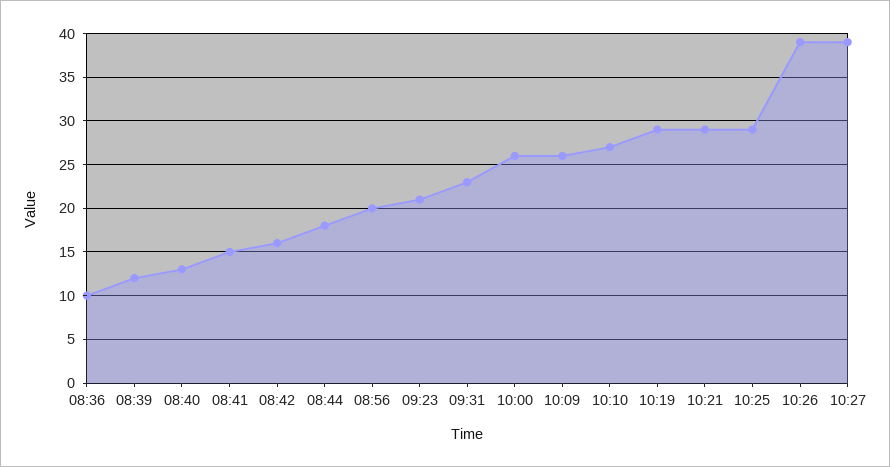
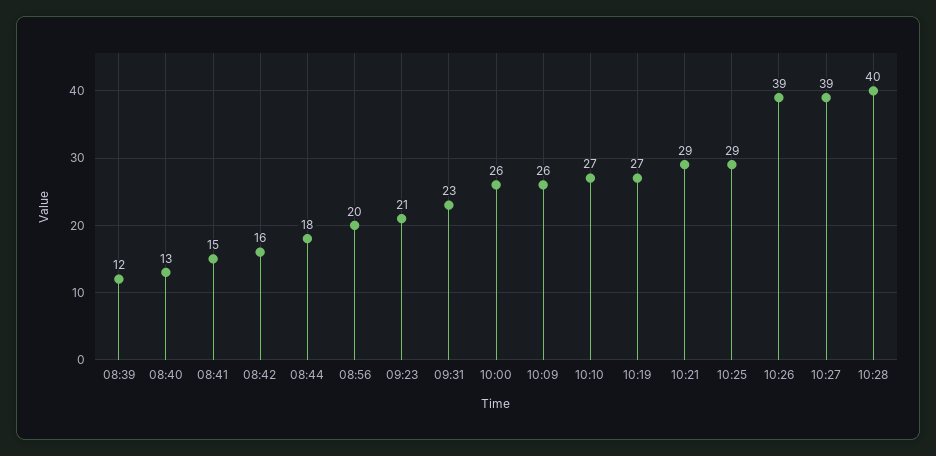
08:36: 10 -> none
10:19: 29 -> 27
10:28: none -> 40

